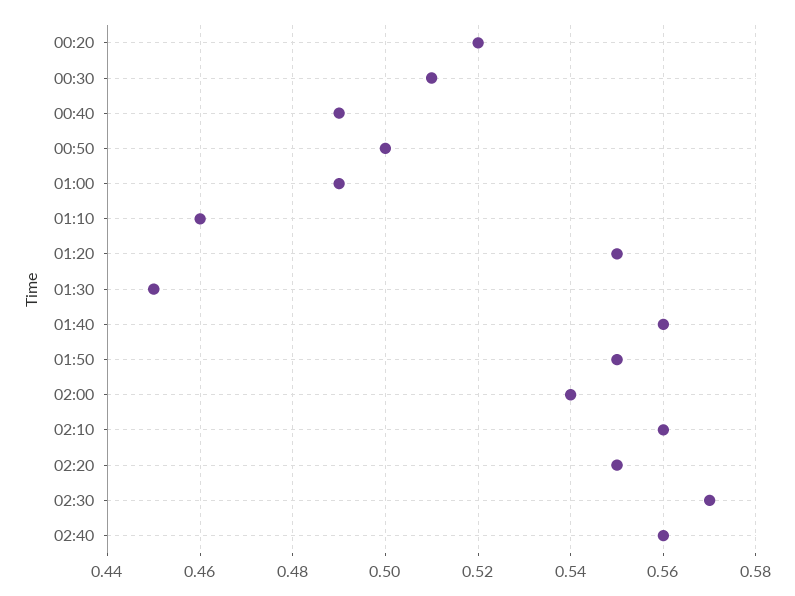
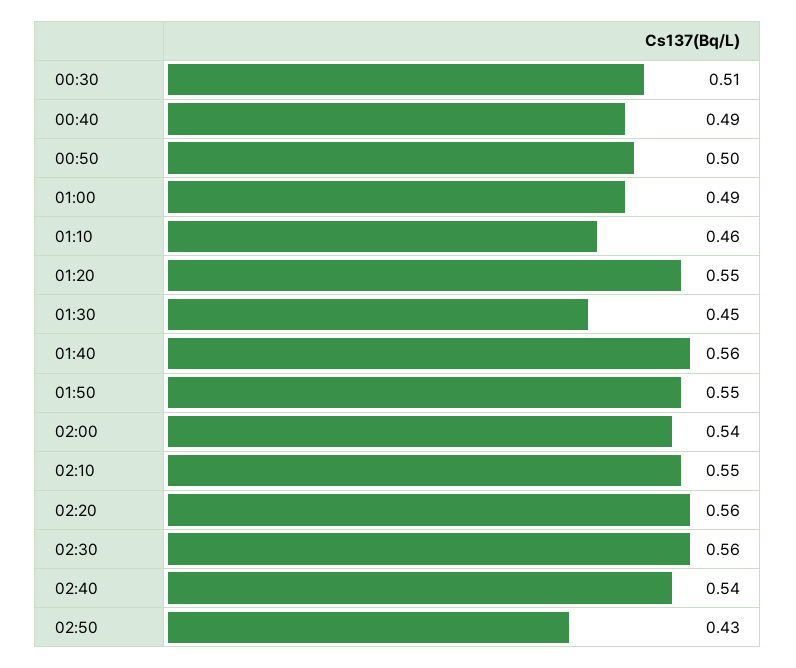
00:20: 0.52 -> none
02:10: 0.56 -> 0.55
02:20: 0.55 -> 0.56
02:30: 0.57 -> 0.56
02:40: 0.56 -> 0.54
02:50: none -> 0.43

